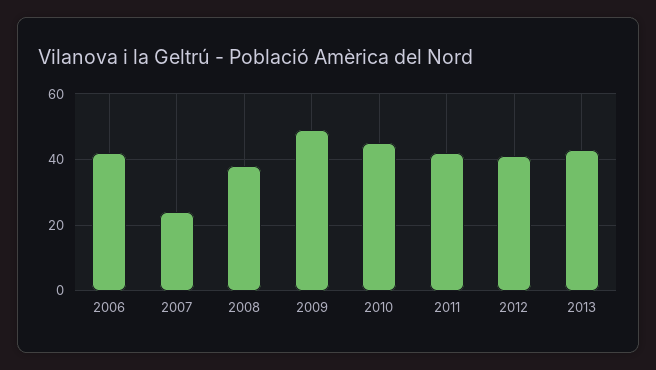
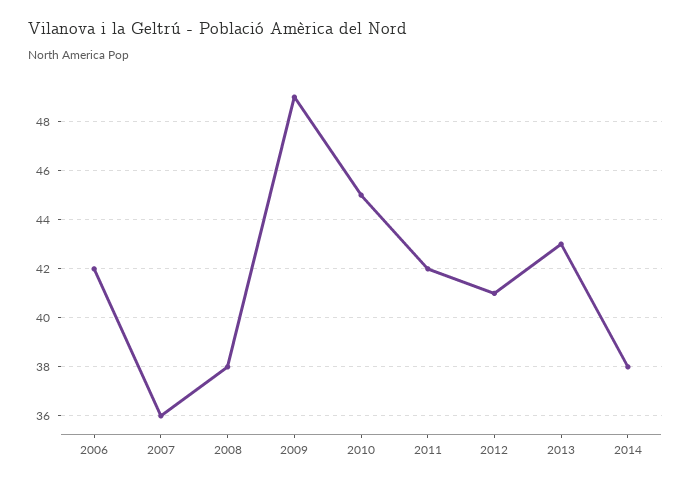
2007: 25 -> 36
2014: none -> 38

